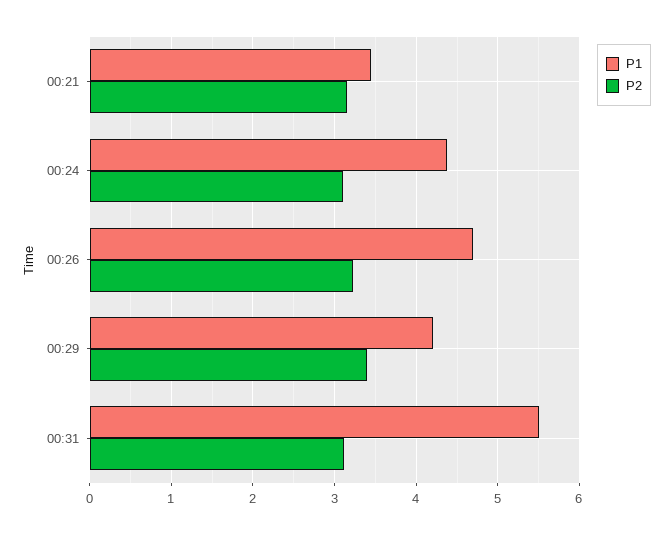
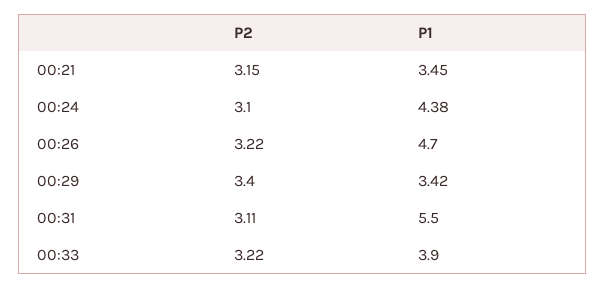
P1, 00:29: 4.2 -> 3.42
P2, 00:33: none -> 3.22
P1, 00:33: none -> 3.9

